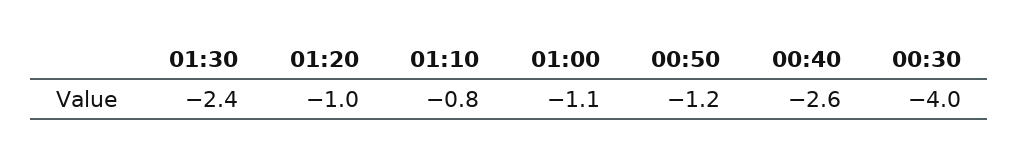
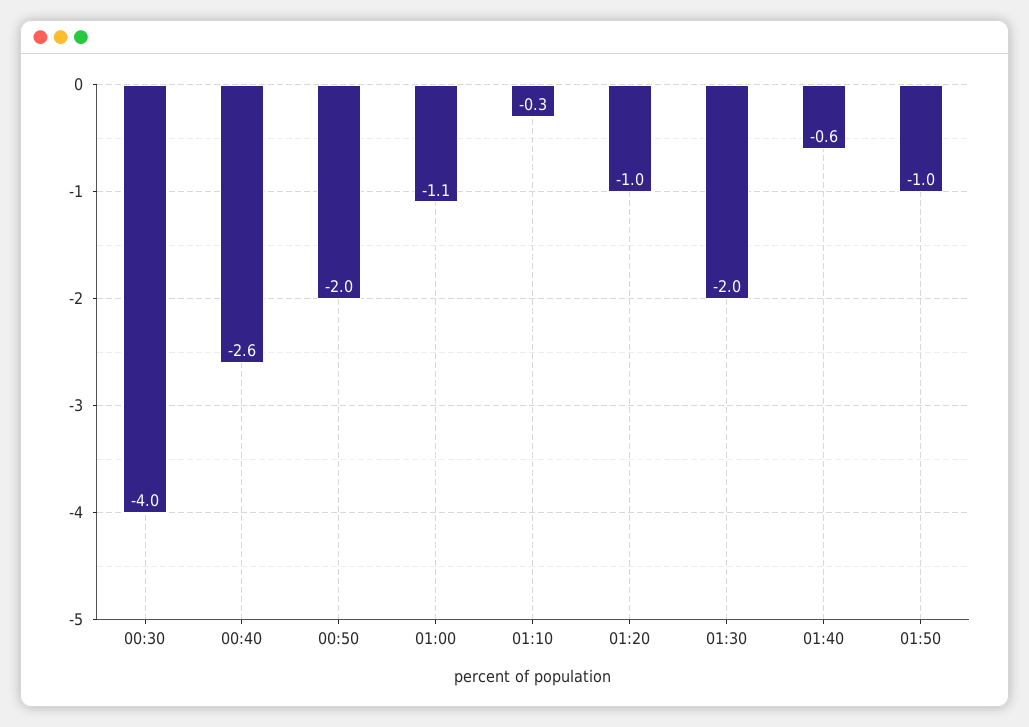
01:30: -2.4 -> -2
01:10: -0.8 -> -0.3
00:50: -1.2 -> -2
01:40: none -> -0.6
01:50: none -> -1

